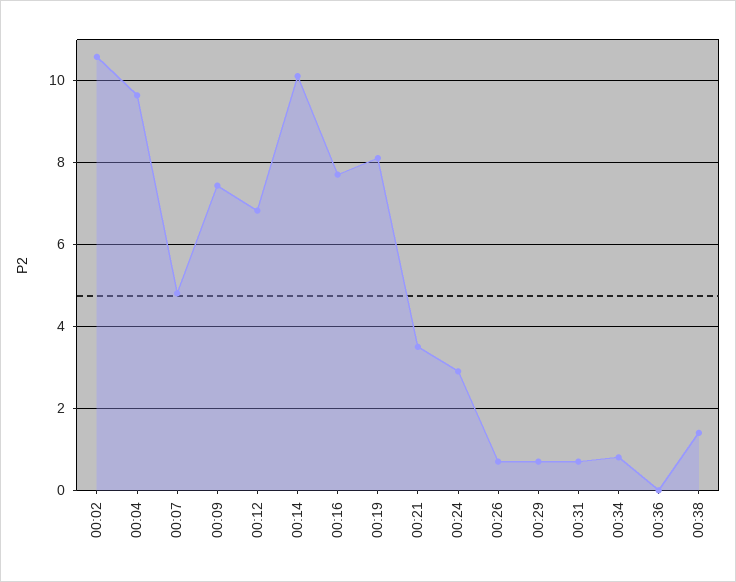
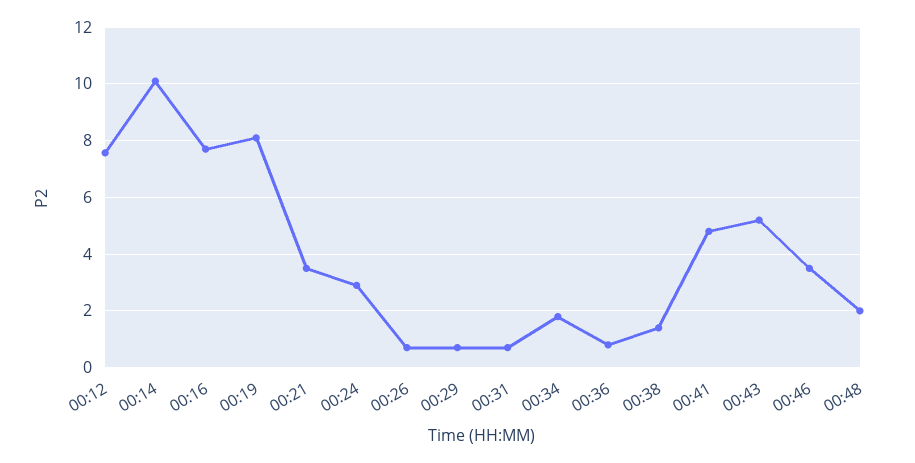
00:02: 10.6 -> none
00:04: 9.6 -> none
00:07: 4.8 -> none
00:09: 7.4 -> none
00:12: 6.8 -> 7.5
00:34: 0.8 -> 1.75
00:36: 0 -> 0.75
00:41: none -> 4.75
00:43: none -> 5.25
00:46: none -> 3.5
00:48: none -> 2

